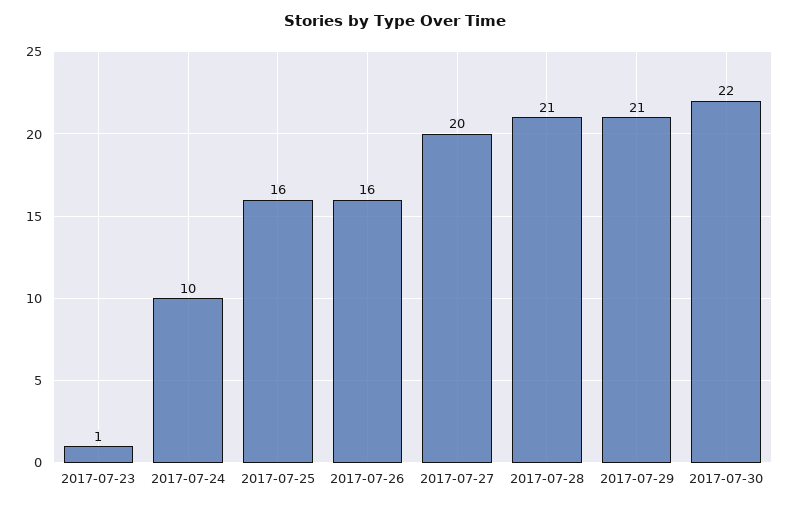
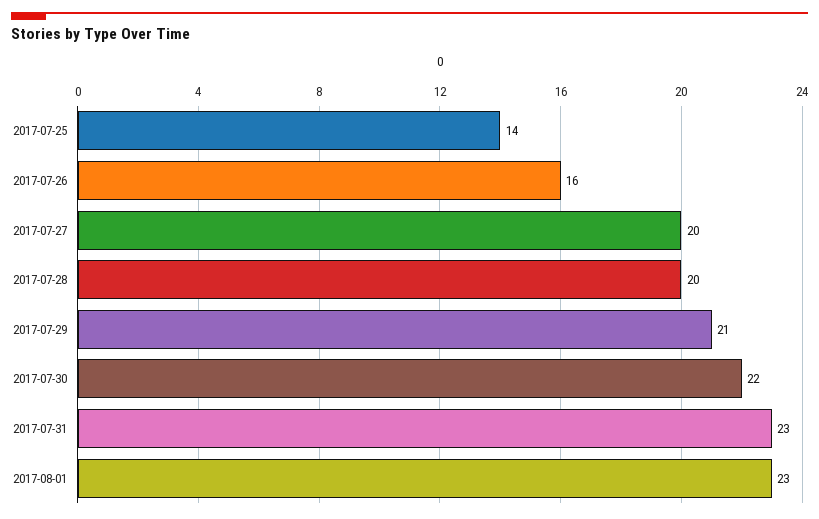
2017-07-23: 1 -> none
2017-07-24: 10 -> none
2017-07-25: 16 -> 14
2017-07-28: 21 -> 20
2017-07-31: none -> 23
2017-08-01: none -> 23

